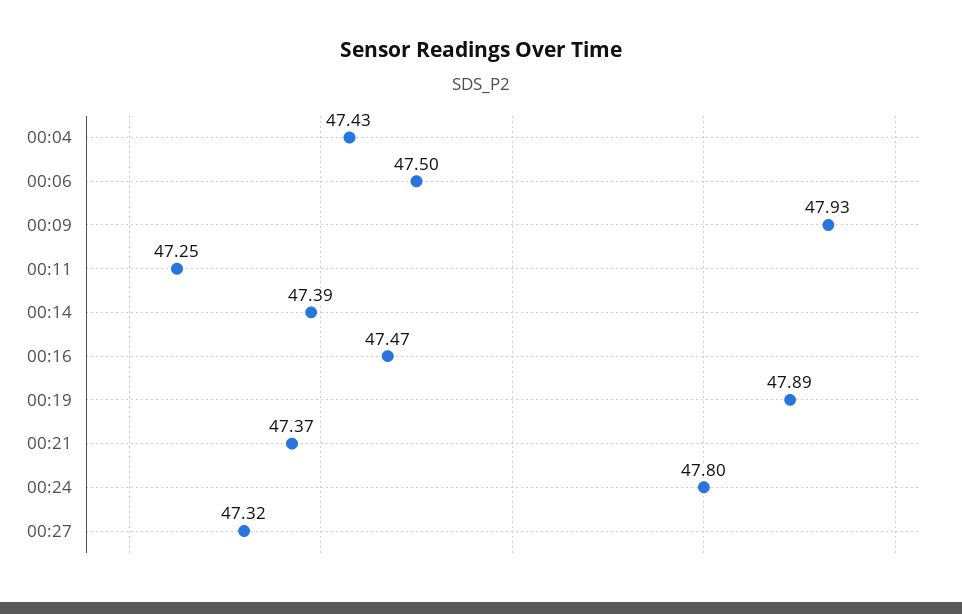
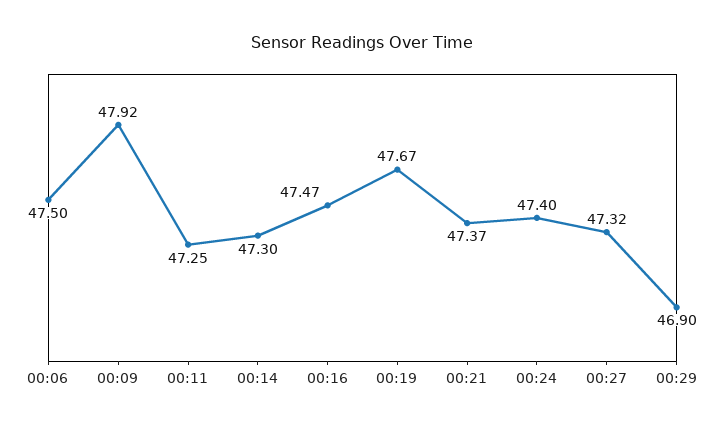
00:04: 47.43 -> none
00:09: 47.93 -> 47.92
00:14: 47.39 -> 47.3
00:19: 47.89 -> 47.67
00:24: 47.8 -> 47.4
00:29: none -> 46.9

